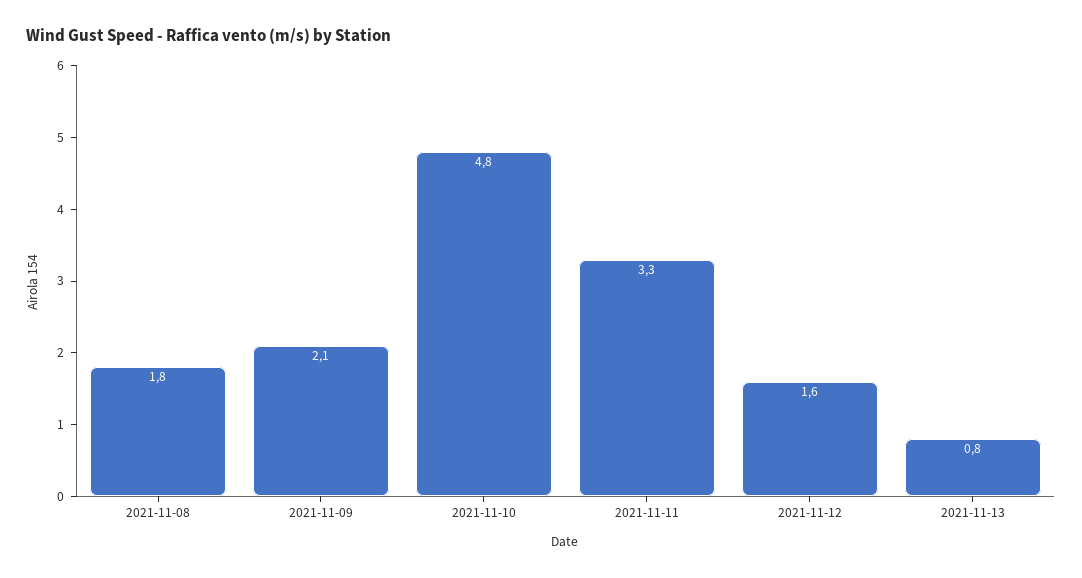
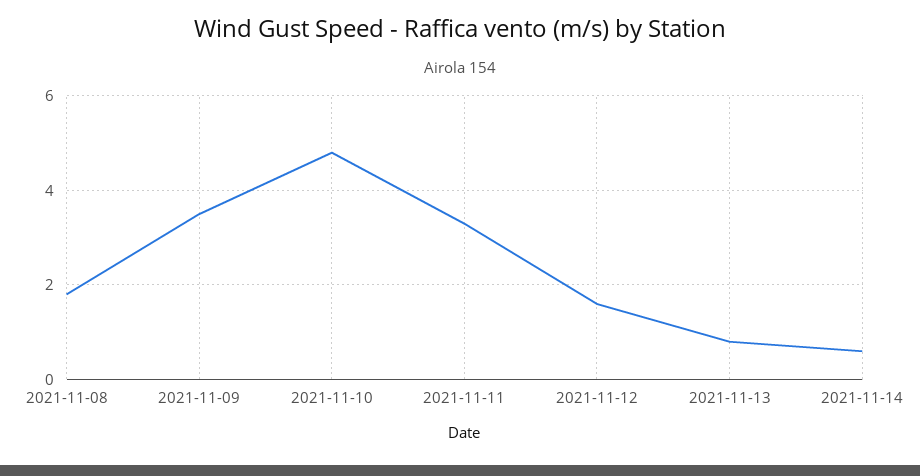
2021-11-09: 2.1 -> 3.5
2021-11-14: none -> 0.5

